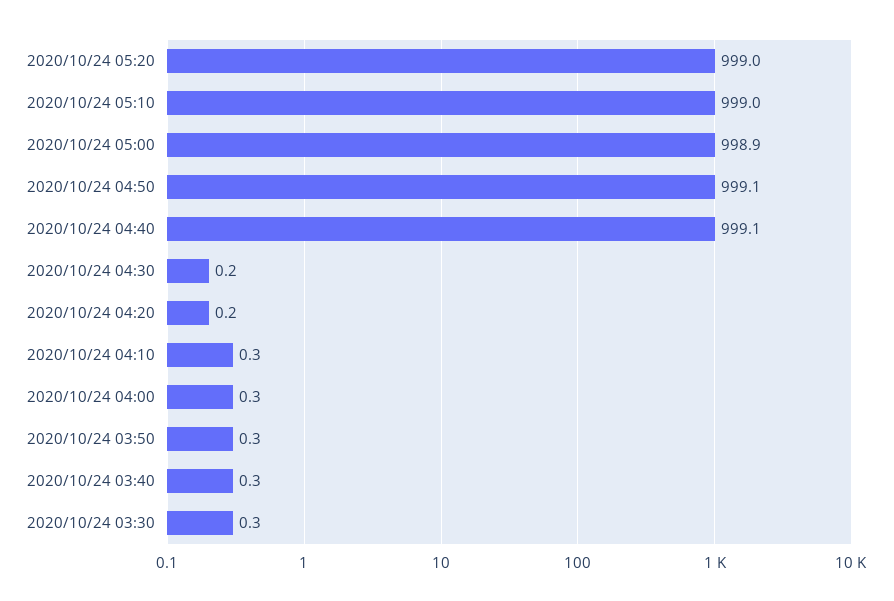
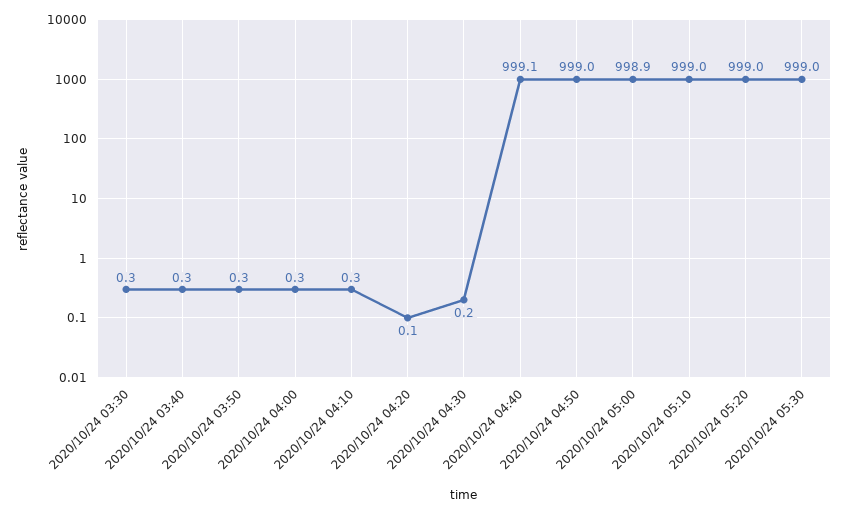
2020/10/24 04:50: 999.1 -> 999
2020/10/24 04:20: 0.2 -> 0.1
2020/10/24 05:30: none -> 999

